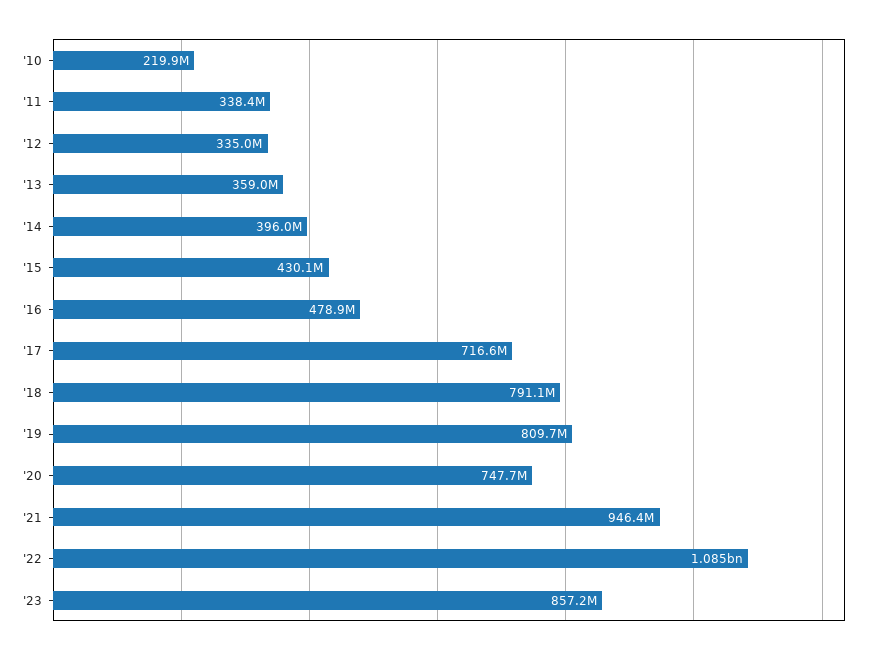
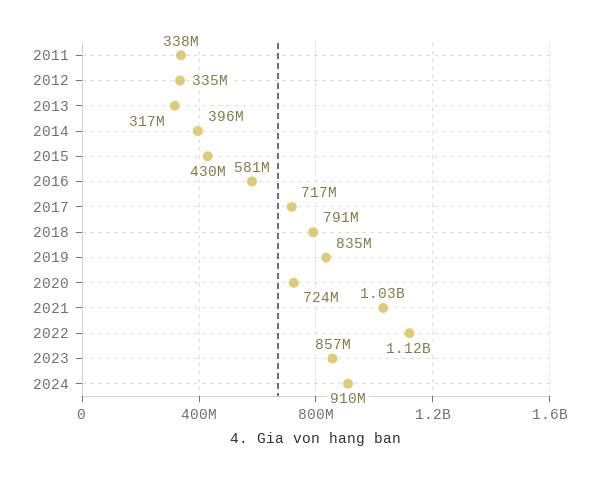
'10: 219900000 -> none
'13: 359000000 -> 317000000
'16: 478900000 -> 581000000
'19: 809700000 -> 835000000
'20: 747700000 -> 724000000
'21: 946400000 -> 1030000000
'22: 1085000000 -> 1120000000
2024: none -> 910000000

